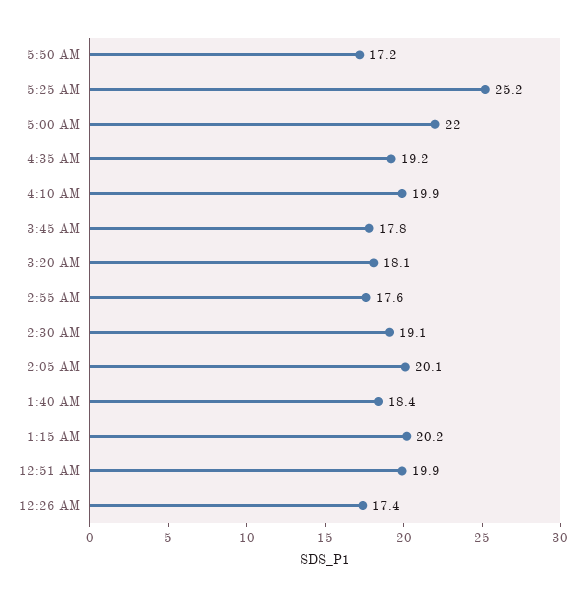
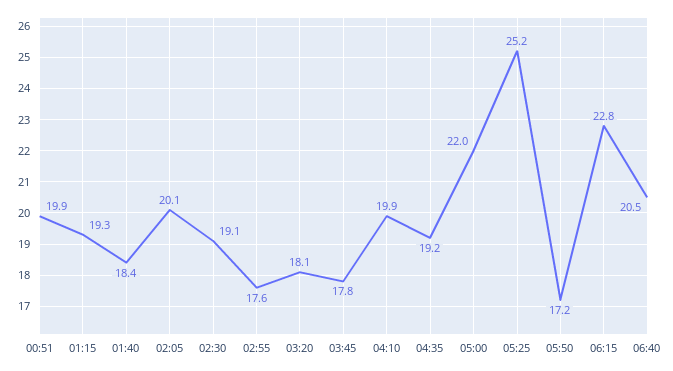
1:15 AM: 20.2 -> 19.3
12:26 AM: 17.4 -> none
06:15: none -> 22.8
06:40: none -> 20.5

